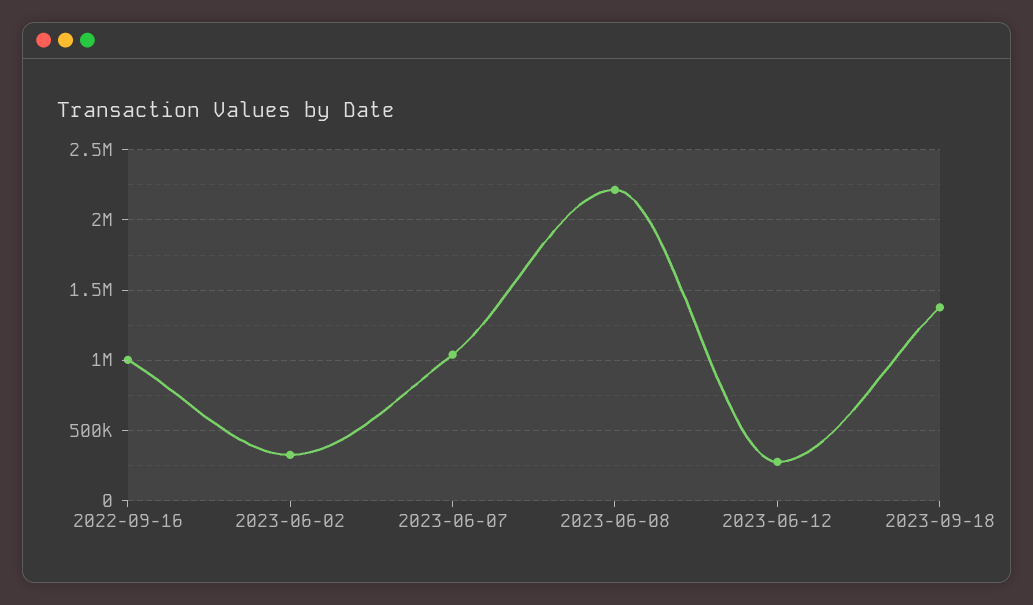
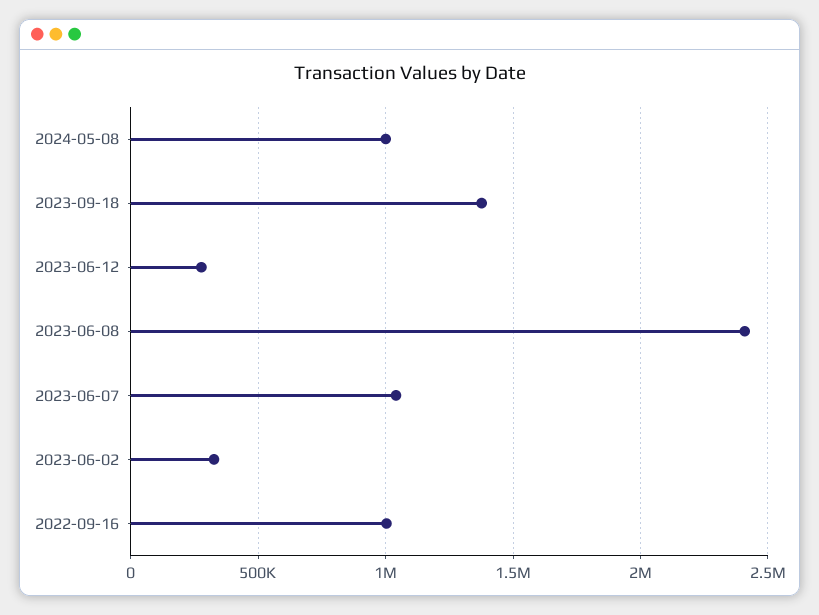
2023-06-08: 2200000 -> 2400000
2024-05-08: none -> 1000000

